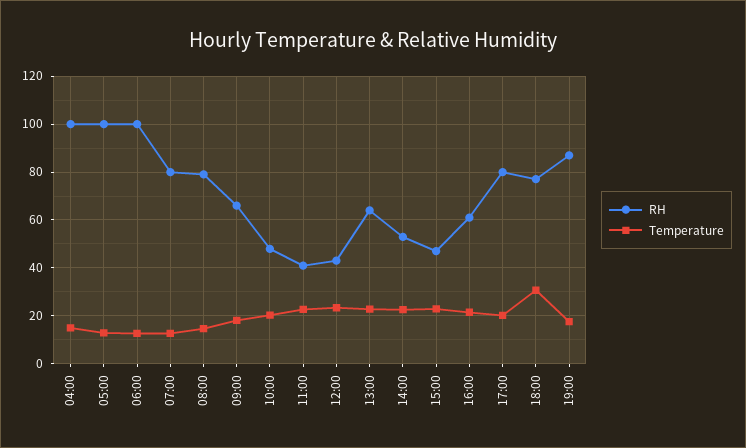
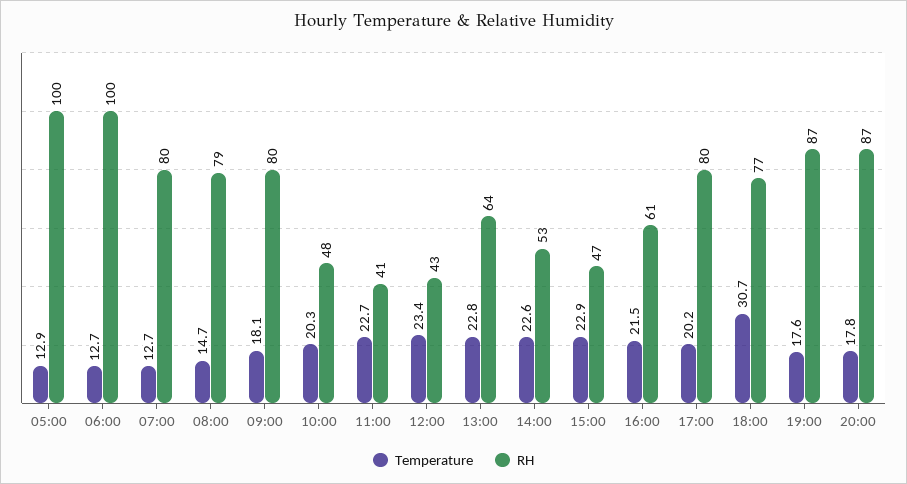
RH, 04:00: 100 -> none
Temperature, 04:00: 15 -> none
RH, 09:00: 65 -> 80
Temperature, 20:00: none -> 17.8
RH, 20:00: none -> 87

